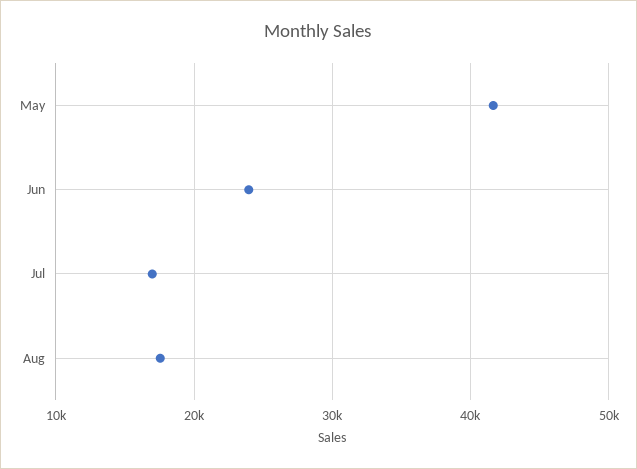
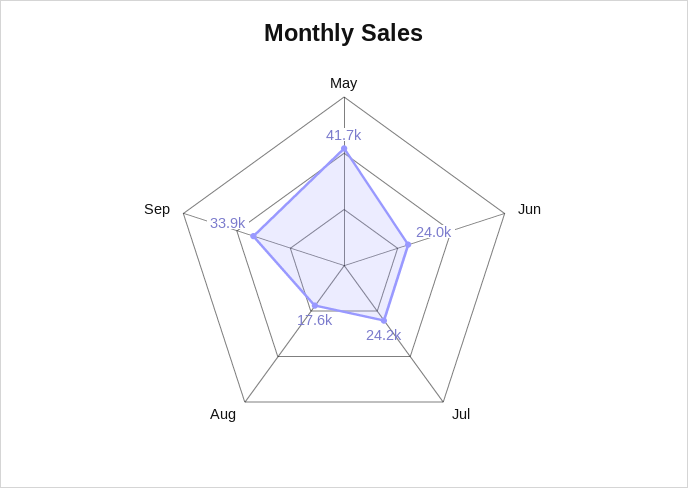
Jul: 17000 -> 24200
Sep: none -> 33900

